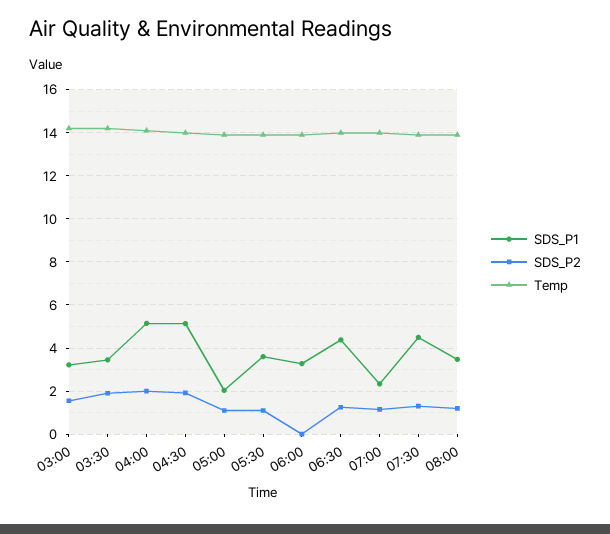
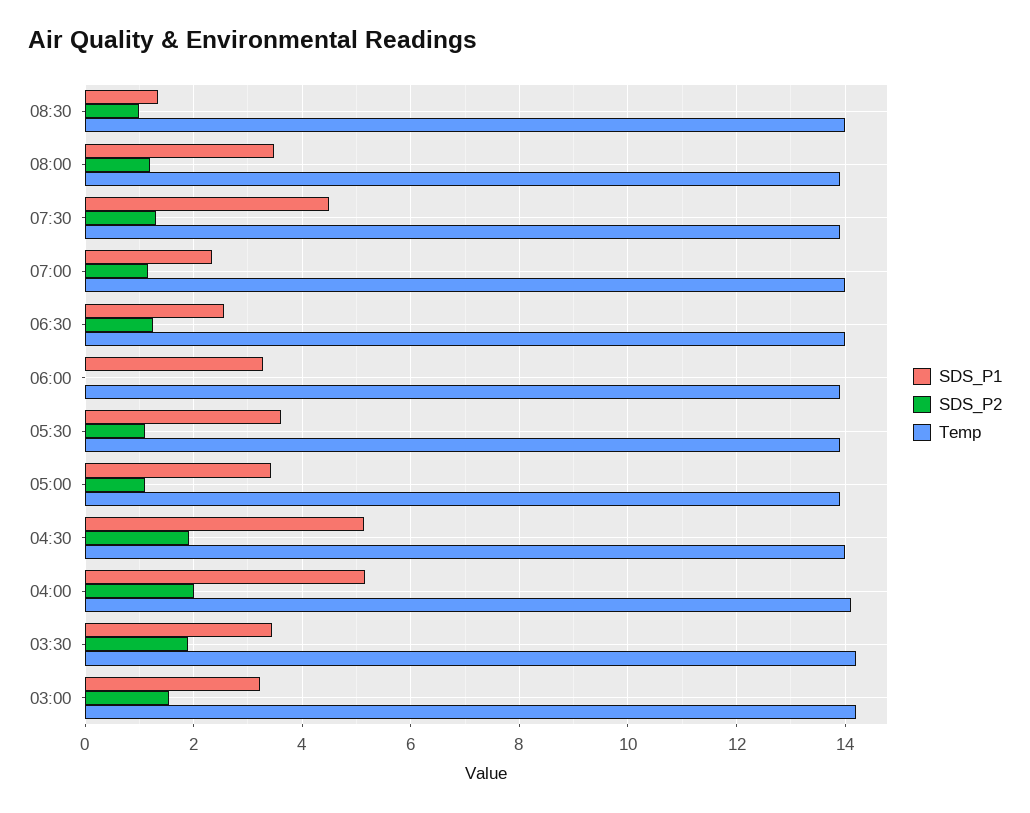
SDS_P1, 05:00: 2 -> 3.4
SDS_P1, 06:30: 4.5 -> 2.6
SDS_P1, 08:30: none -> 1.4
SDS_P2, 08:30: none -> 1
Temp, 08:30: none -> 14

